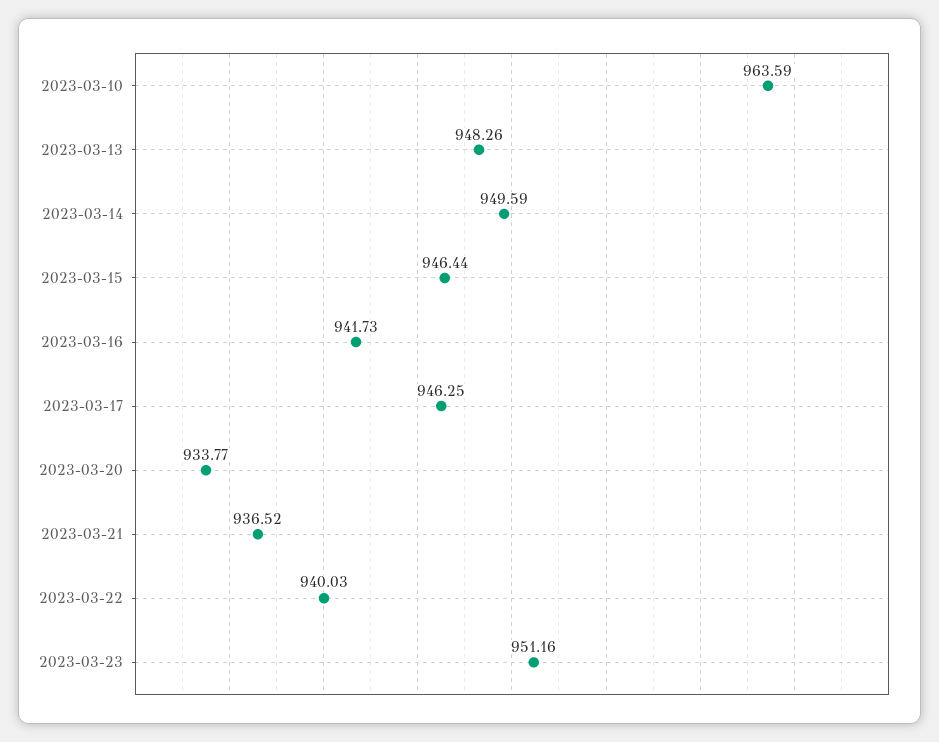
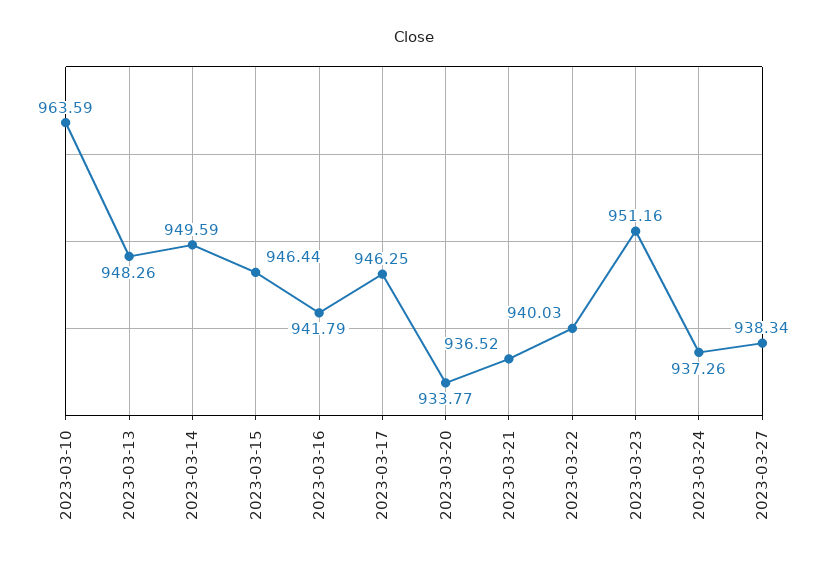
2023-03-16: 941.73 -> 941.79
2023-03-24: none -> 937.26
2023-03-27: none -> 938.34

